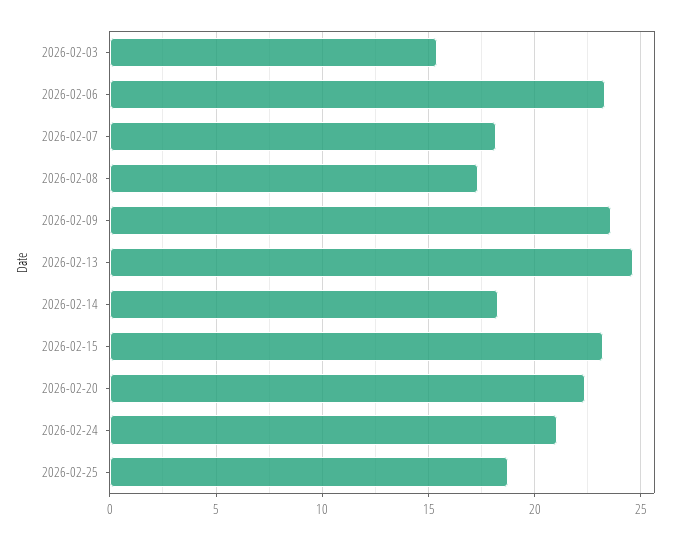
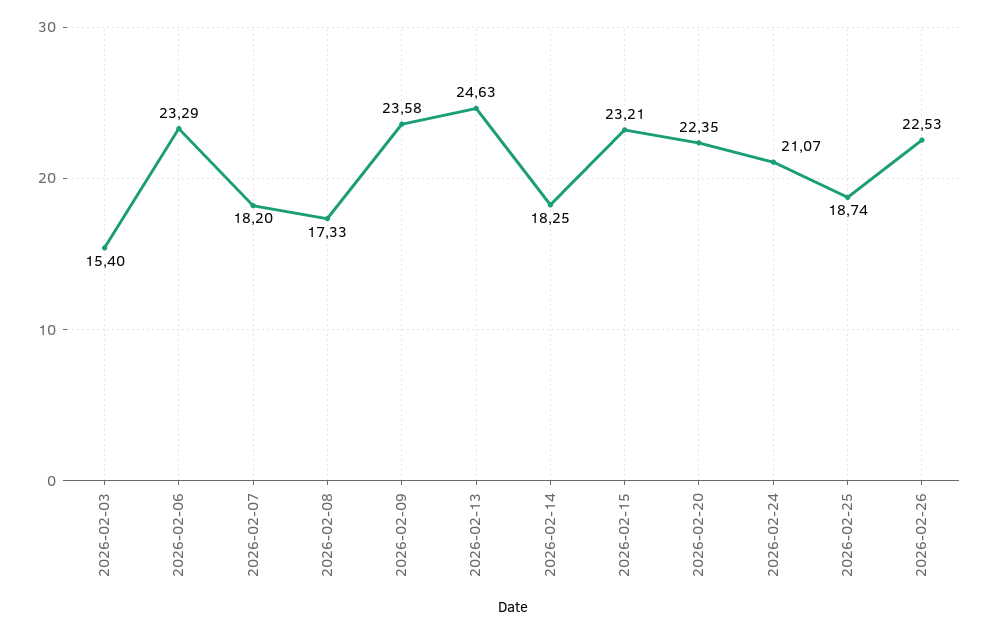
2026-02-26: none -> 22.53

